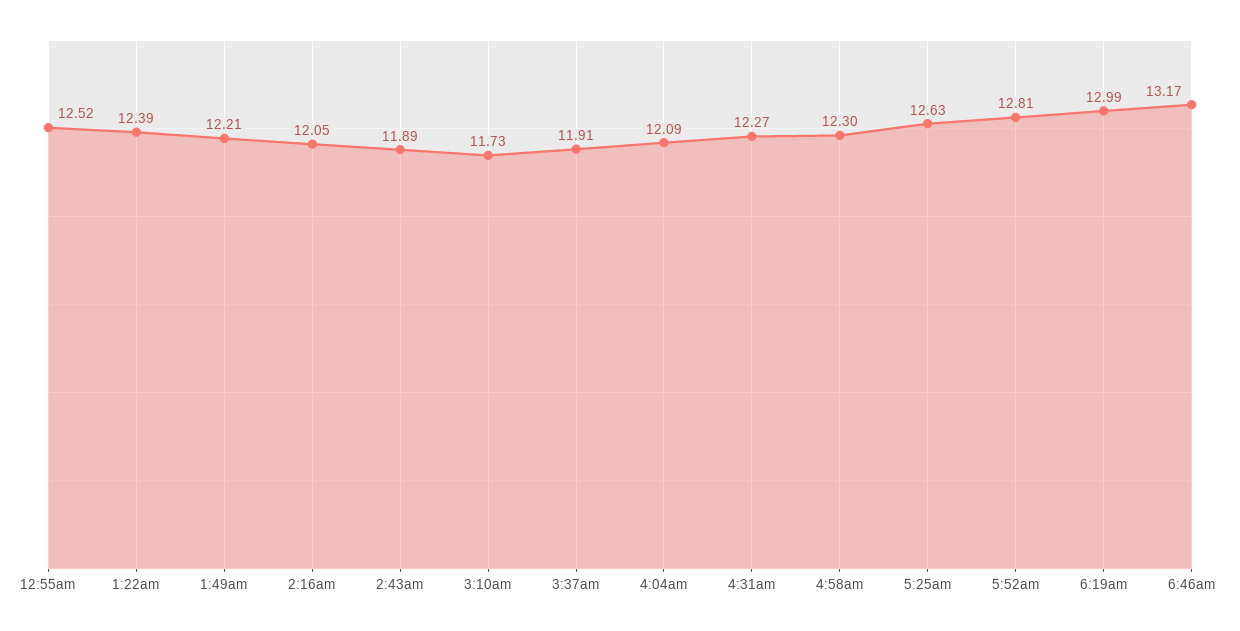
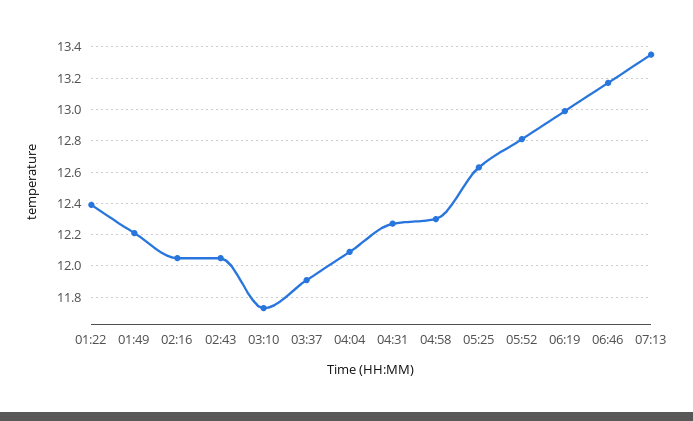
12:55am: 12.52 -> none
2:43am: 11.89 -> 12.05
07:13: none -> 13.35

